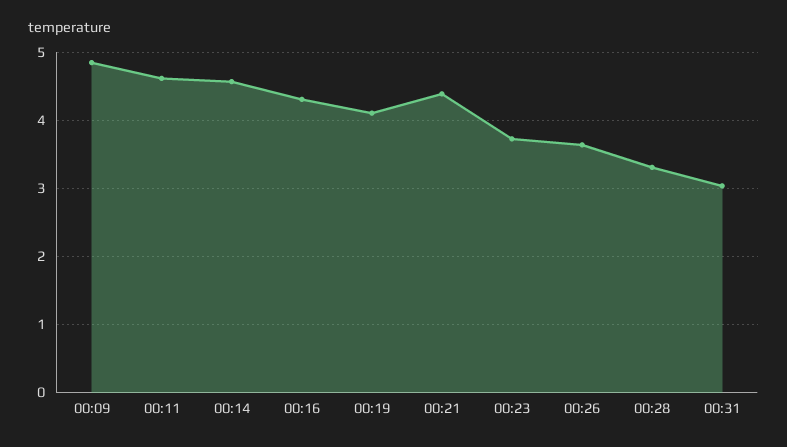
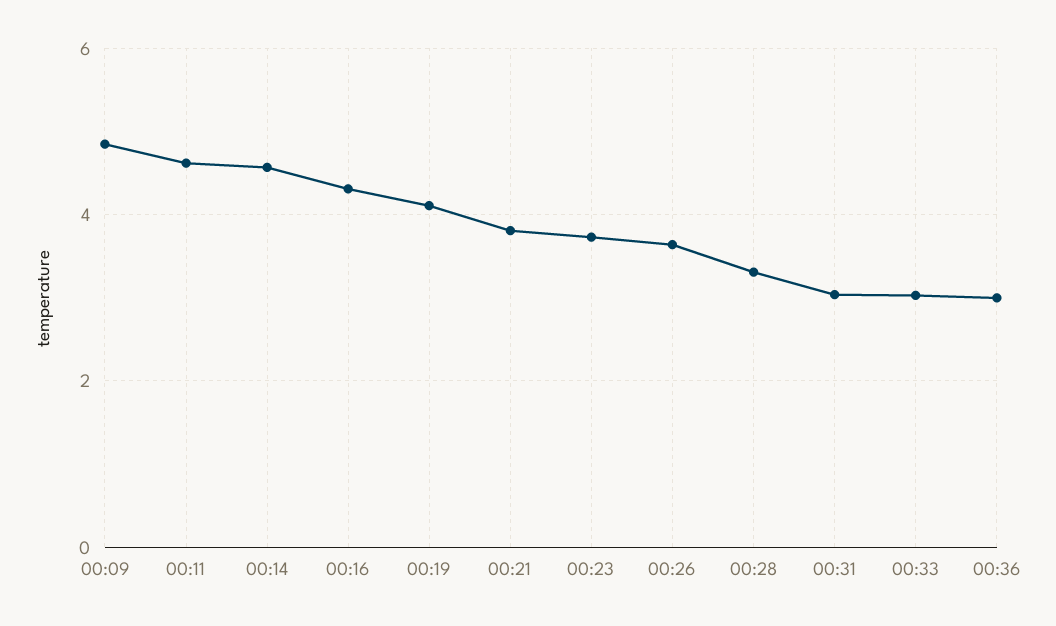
00:21: 4.4 -> 3.8
00:33: none -> 3
00:36: none -> 3

